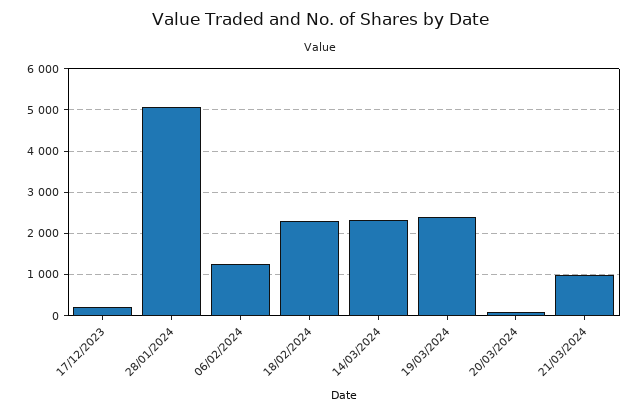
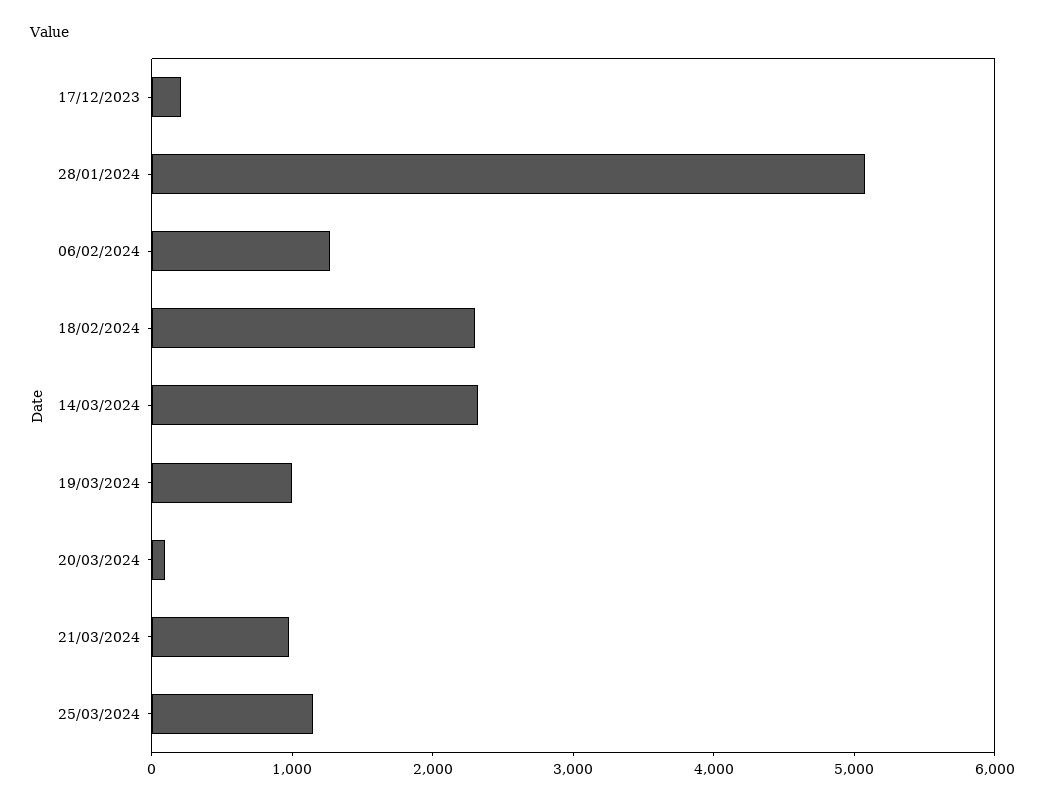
19/03/2024: 2400 -> 1000
25/03/2024: none -> 1200

